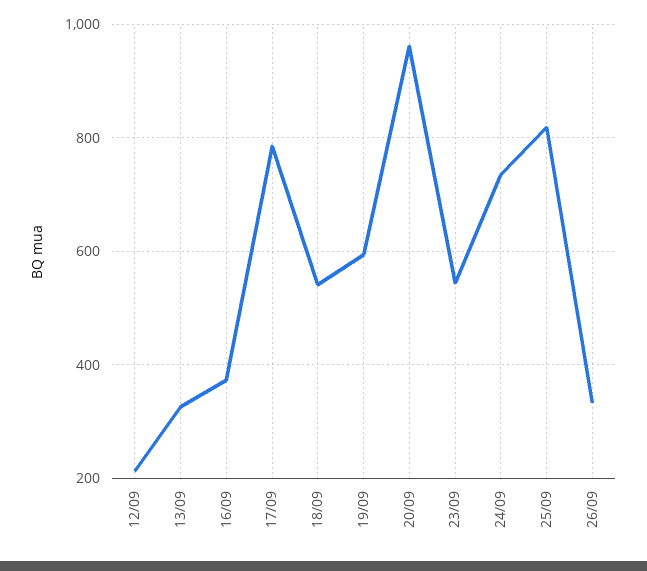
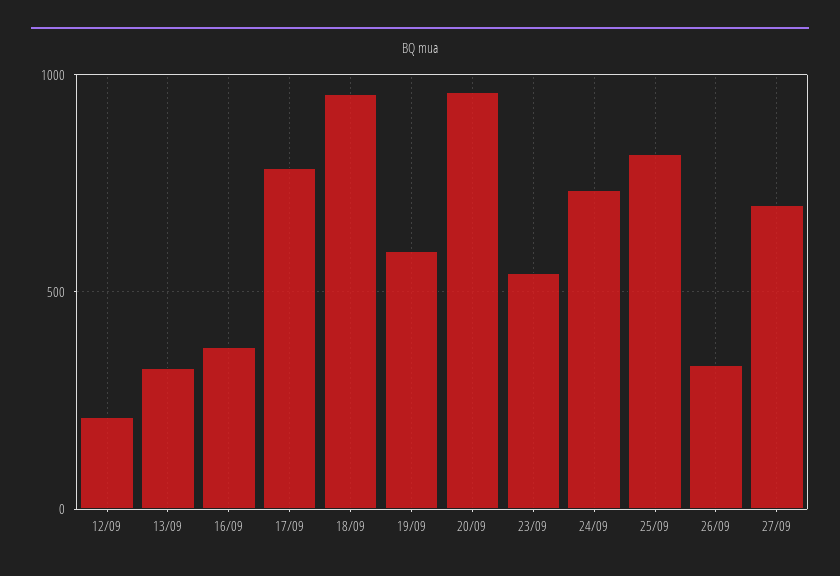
18/09: 540 -> 950
27/09: none -> 700

